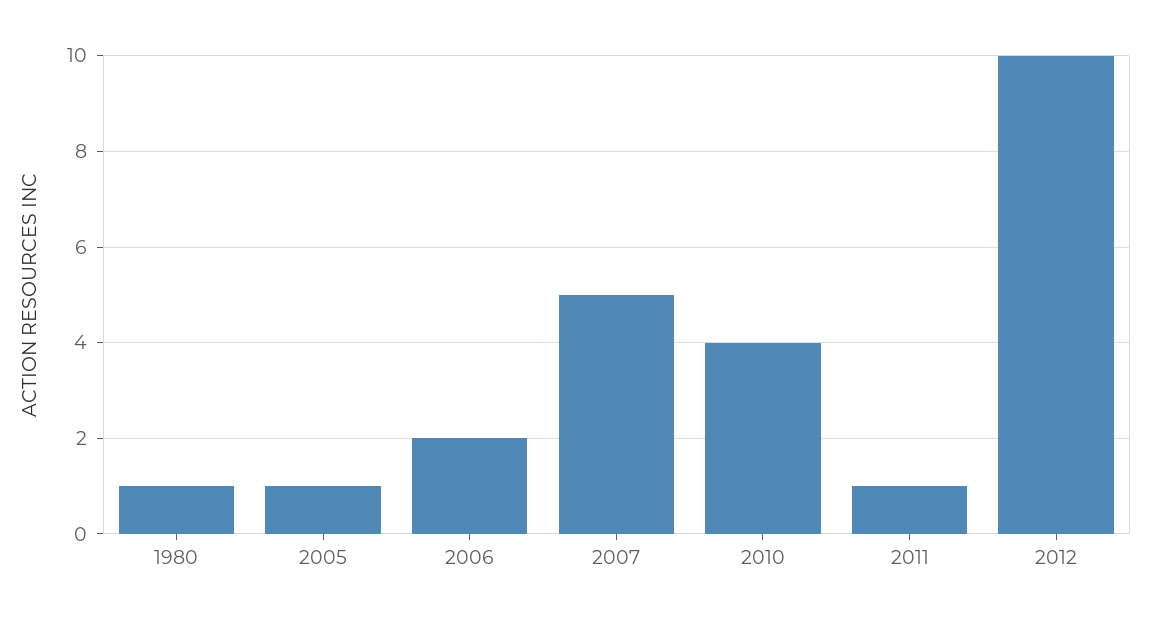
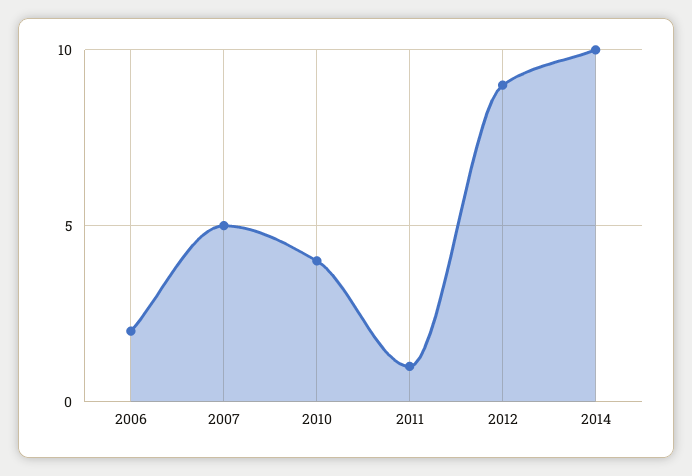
1980: 1 -> none
2005: 1 -> none
2012: 10 -> 9
2014: none -> 10

